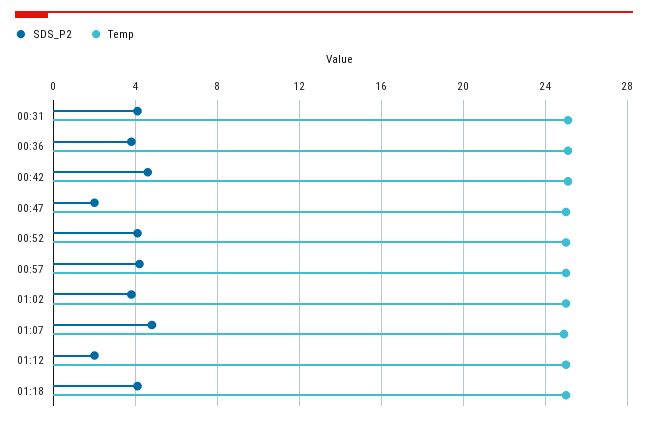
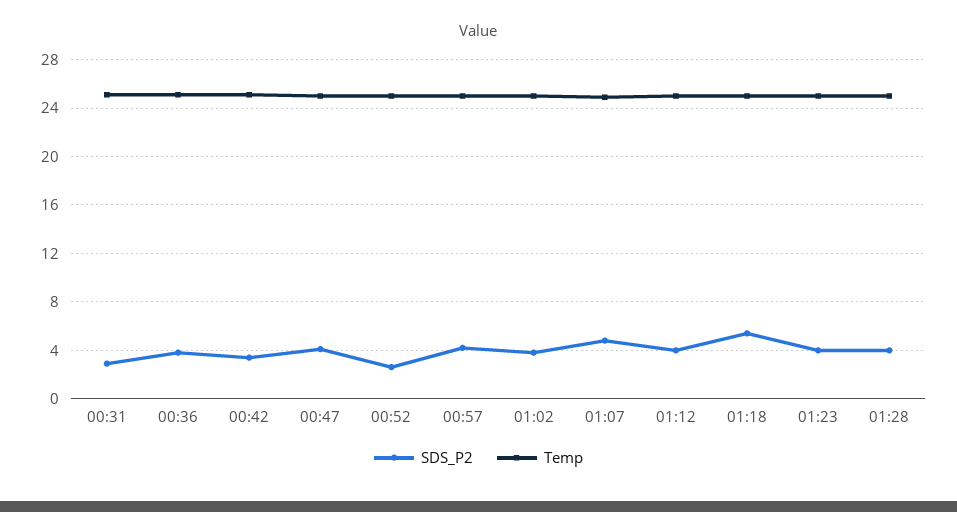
SDS_P2, 00:31: 4 -> 3
SDS_P2, 00:42: 4.5 -> 3.5
SDS_P2, 00:47: 2 -> 4
SDS_P2, 00:52: 4 -> 2.5
SDS_P2, 01:12: 2 -> 4
SDS_P2, 01:18: 4 -> 5.5
SDS_P2, 01:23: none -> 4
Temp, 01:23: none -> 25
SDS_P2, 01:28: none -> 4
Temp, 01:28: none -> 25

